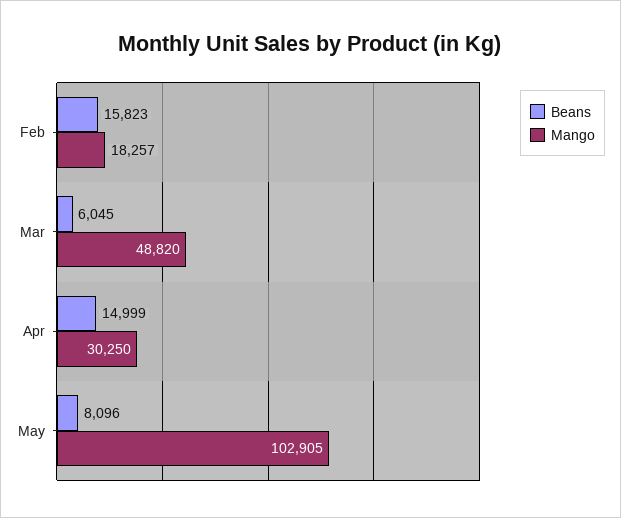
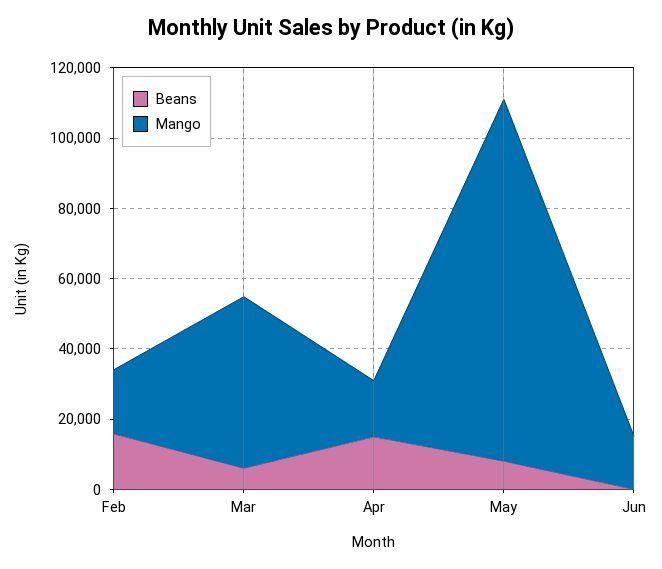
Mango, Apr: 30250 -> 15000
Beans, Jun: none -> 0
Mango, Jun: none -> 15000

